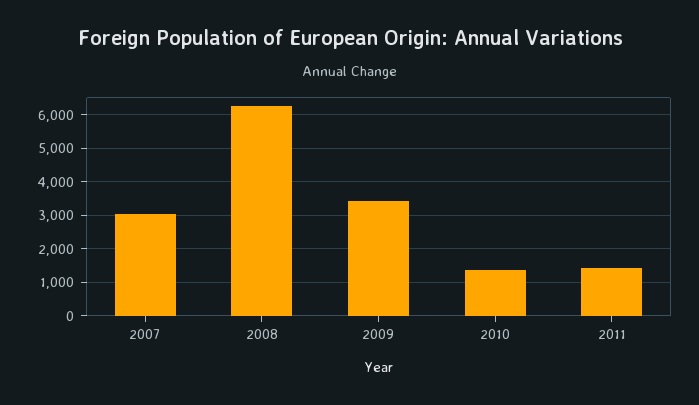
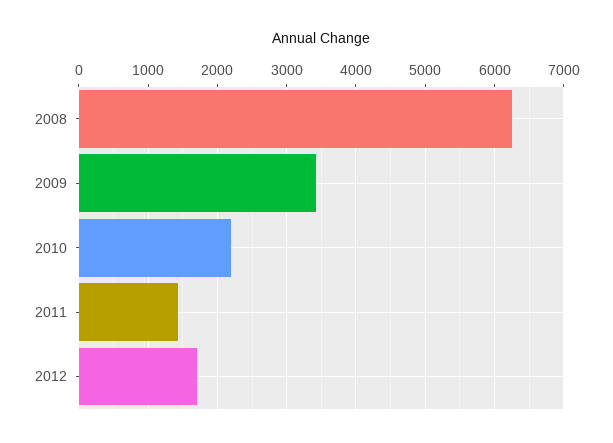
2007: 3000 -> none
2010: 1400 -> 2200
2012: none -> 1700

